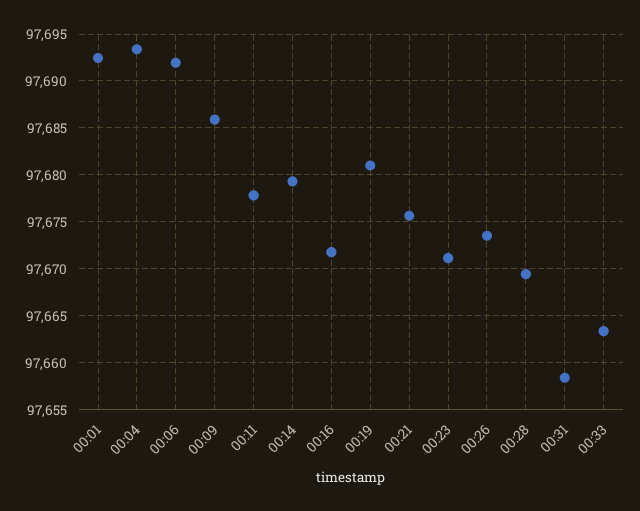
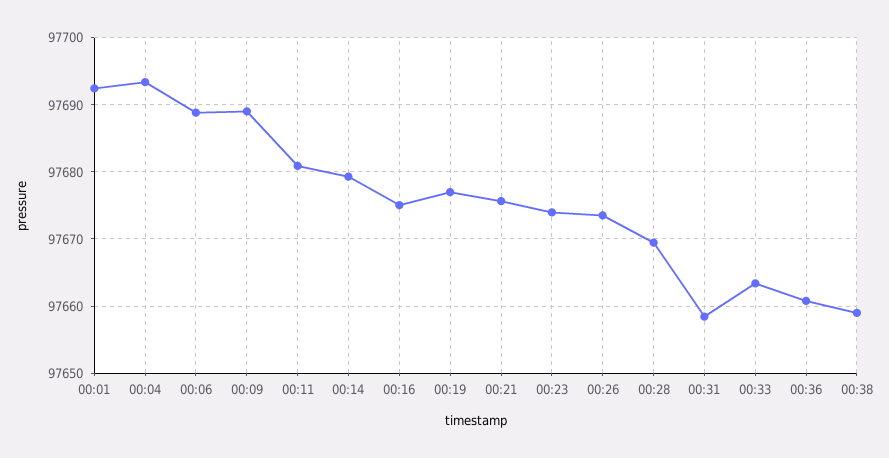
00:06: 97692 -> 97689
00:09: 97686 -> 97689
00:11: 97678 -> 97681
00:16: 97672 -> 97675
00:19: 97681 -> 97677
00:23: 97671 -> 97674
00:36: none -> 97661
00:38: none -> 97659

